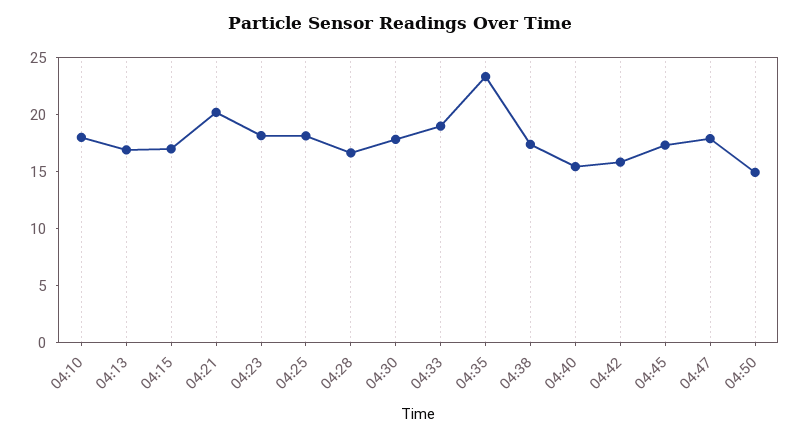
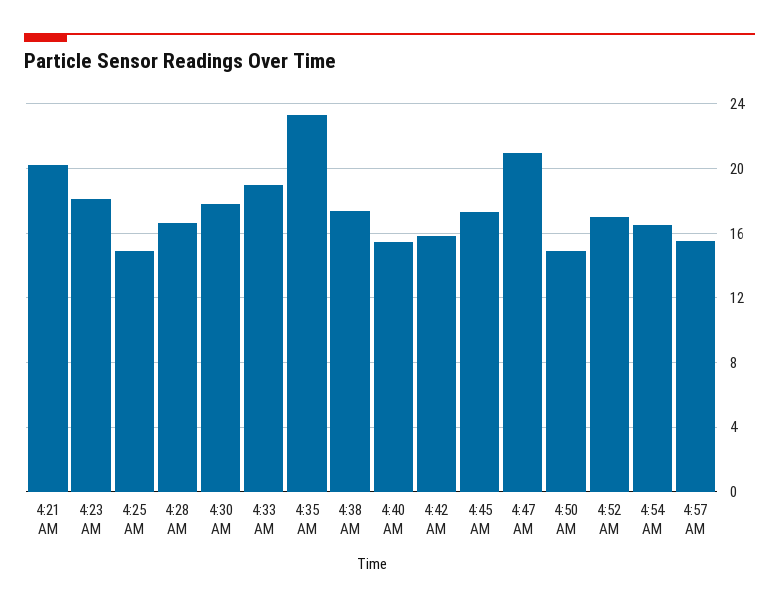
04:10: 18 -> none
04:13: 17 -> none
04:15: 17 -> none
04:25: 18 -> 15
04:47: 18 -> 21
4:52 AM: none -> 17
4:54 AM: none -> 16.5
4:57 AM: none -> 15.5

